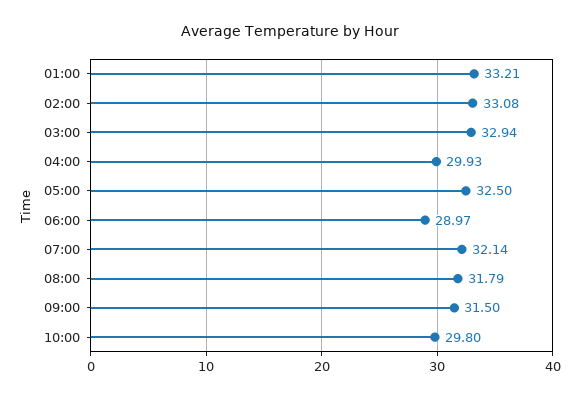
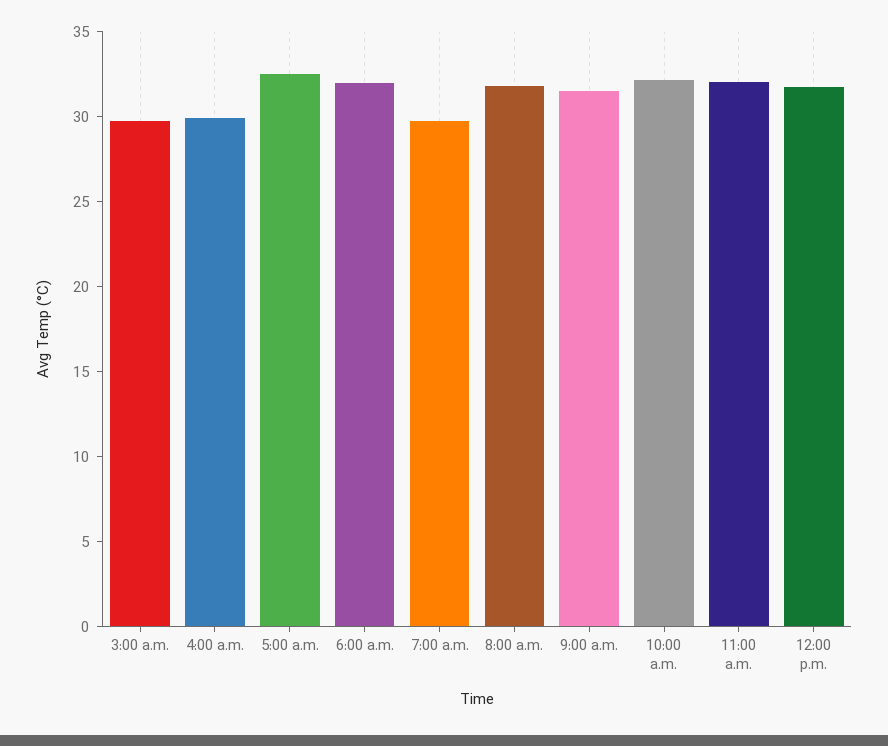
01:00: 33.21 -> none
02:00: 33.08 -> none
03:00: 32.94 -> 30
06:00: 28.97 -> 32
07:00: 32.14 -> 30
10:00: 29.8 -> 32
11:00 a.m.: none -> 32
12:00 p.m.: none -> 32

